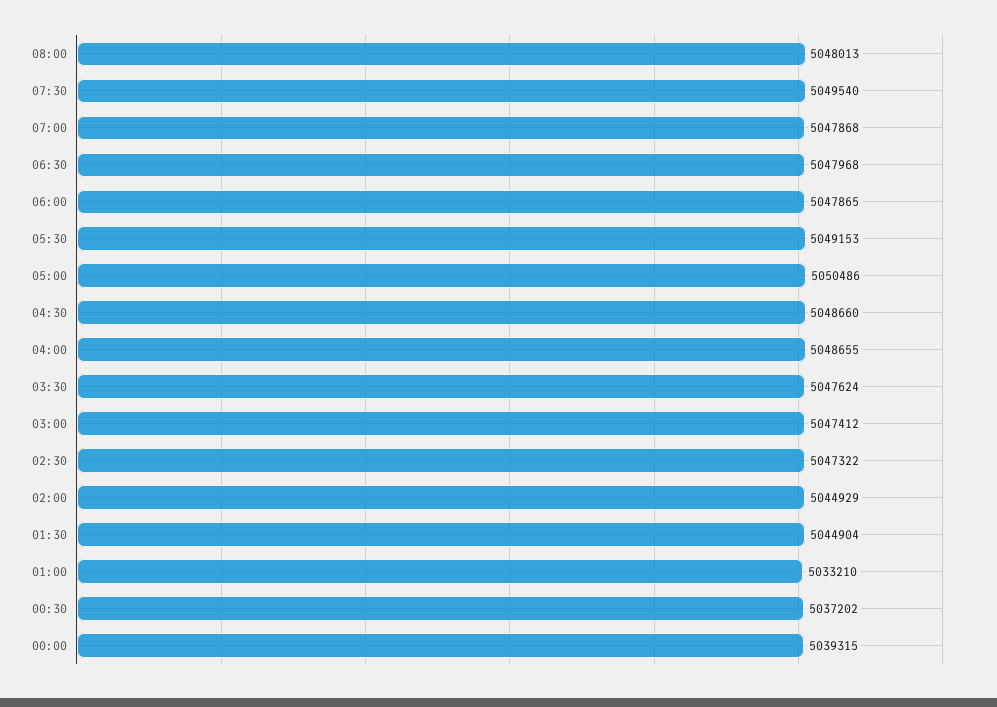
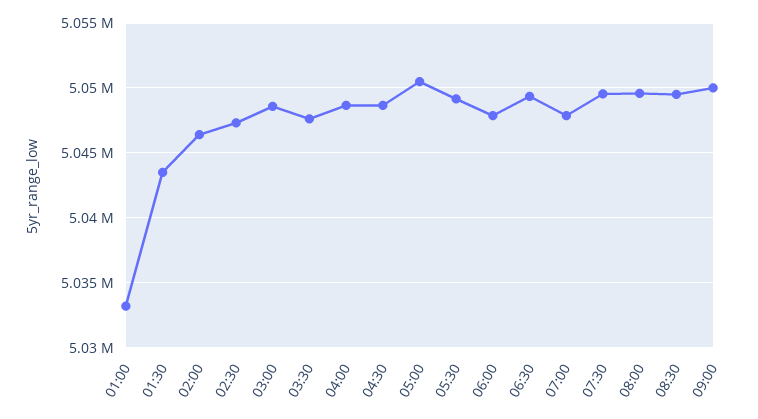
08:00: 5048013 -> 5049500
06:30: 5047968 -> 5049500
03:00: 5047412 -> 5048500
02:00: 5044929 -> 5046500
01:30: 5044904 -> 5043500
00:30: 5037202 -> none
00:00: 5039315 -> none
08:30: none -> 5049500
09:00: none -> 5050000

